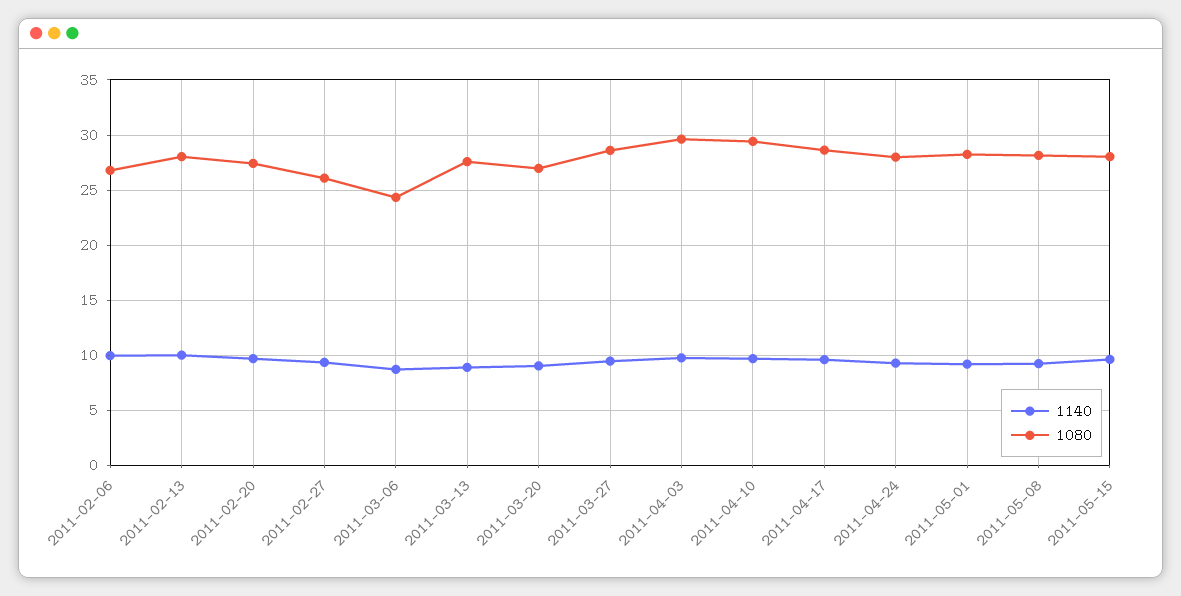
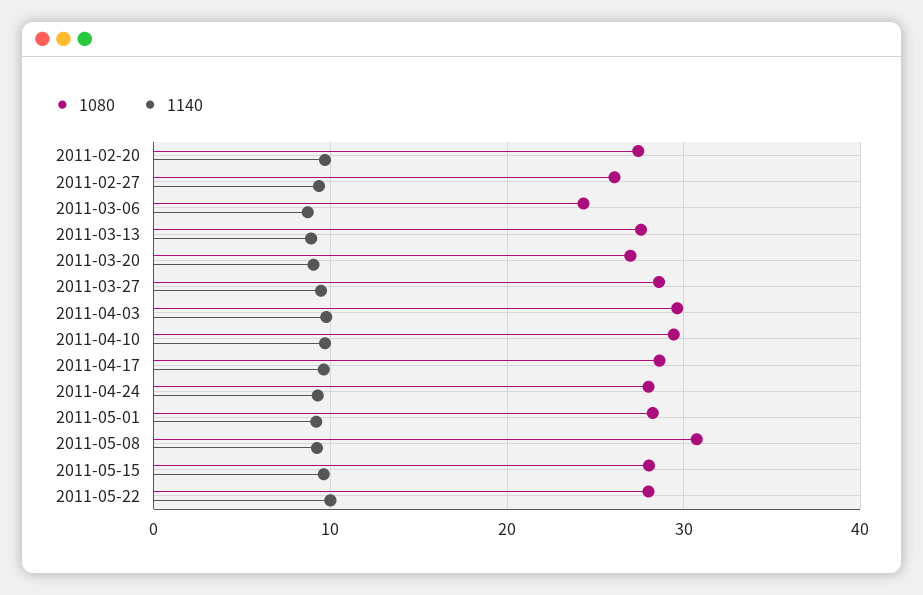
1140, 2011-02-06: 10 -> none
1080, 2011-02-06: 27 -> none
1140, 2011-02-13: 10 -> none
1080, 2011-02-13: 28 -> none
1080, 2011-05-08: 28 -> 31
1080, 2011-05-22: none -> 28
1140, 2011-05-22: none -> 10

